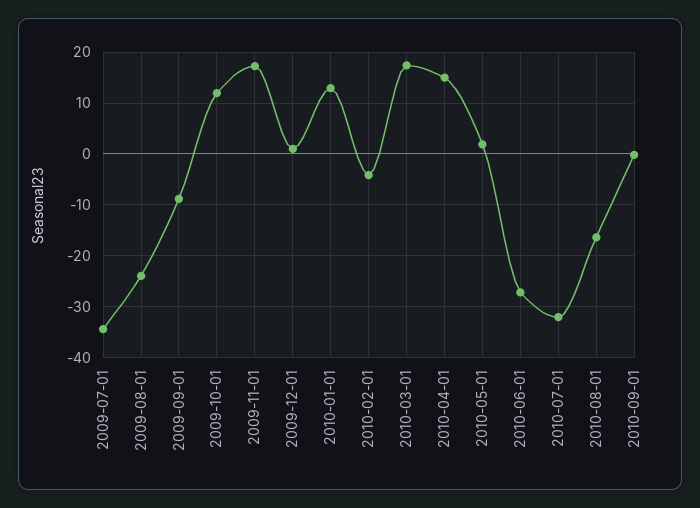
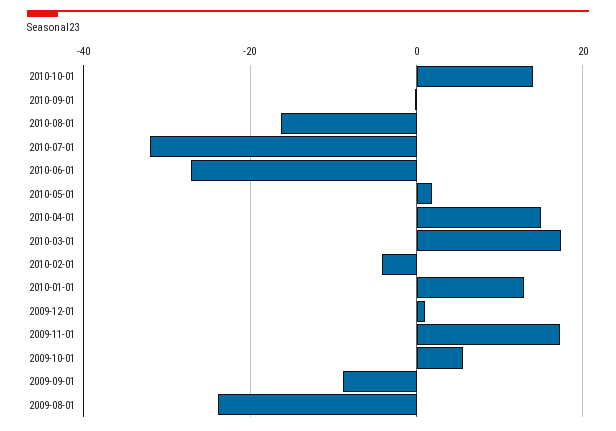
2009-07-01: -34 -> none
2009-10-01: 12 -> 6
2010-10-01: none -> 14

